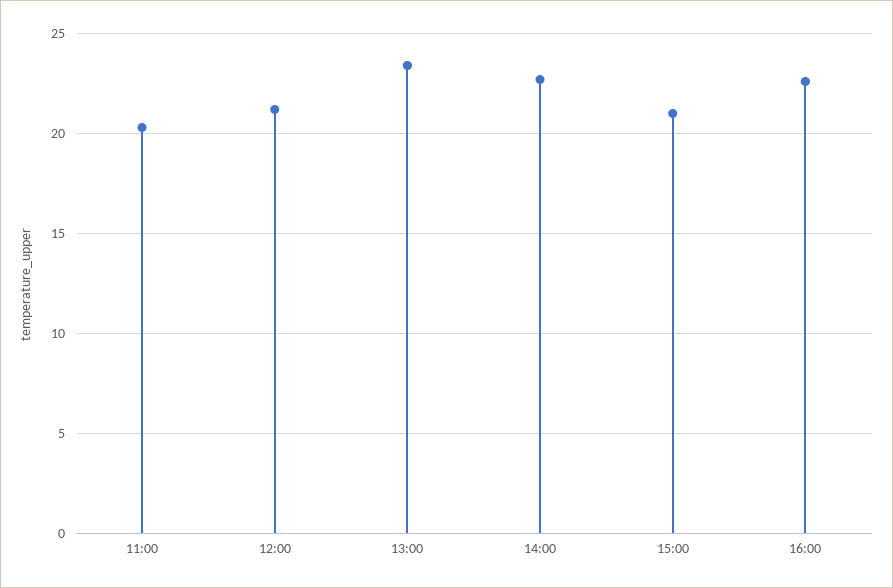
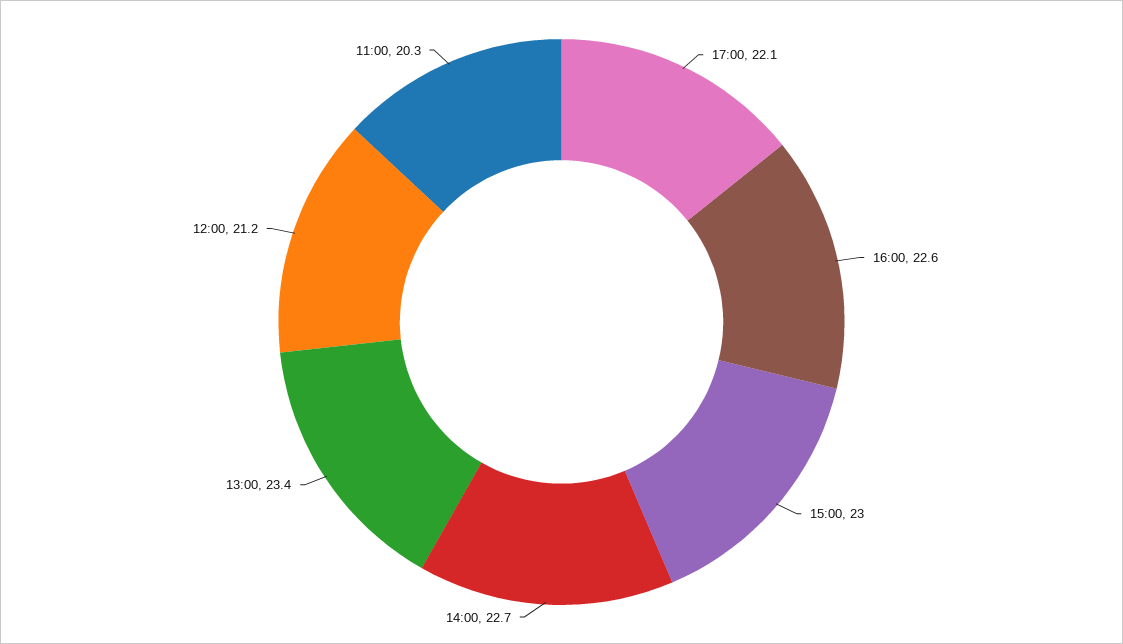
15:00: 21 -> 23
17:00: none -> 22.1

